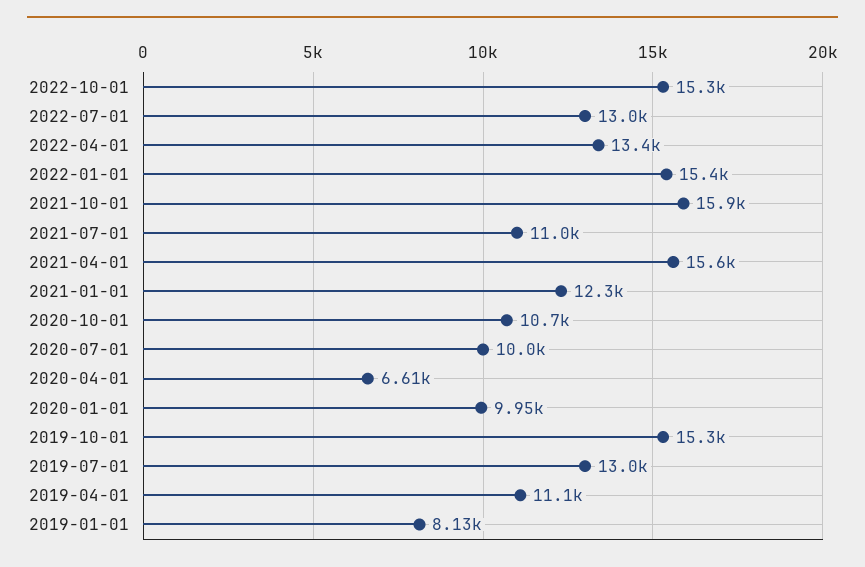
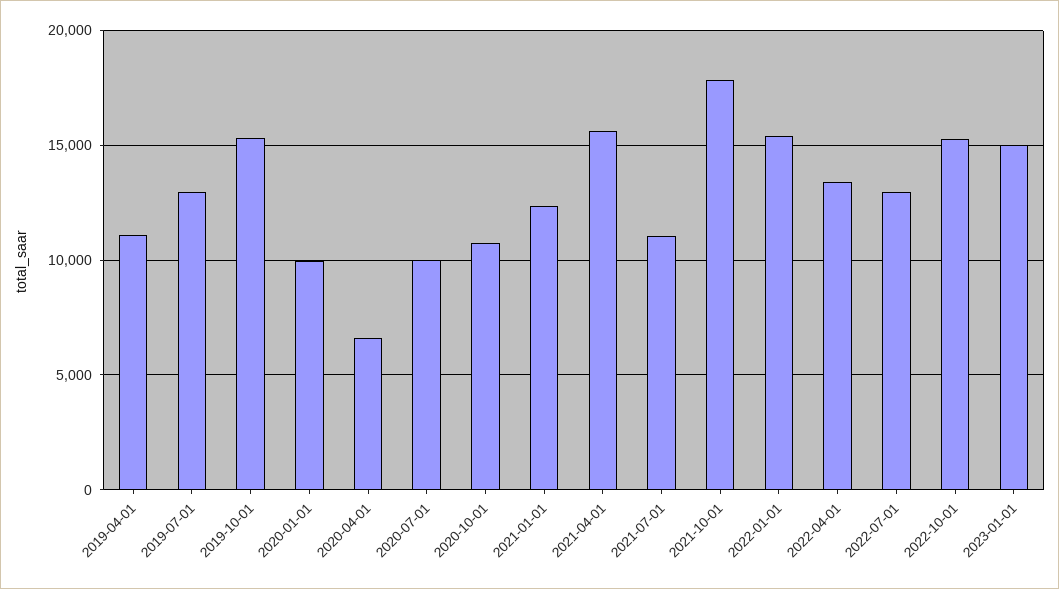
2021-10-01: 15900 -> 18000
2019-01-01: 8130 -> none
2023-01-01: none -> 15000

